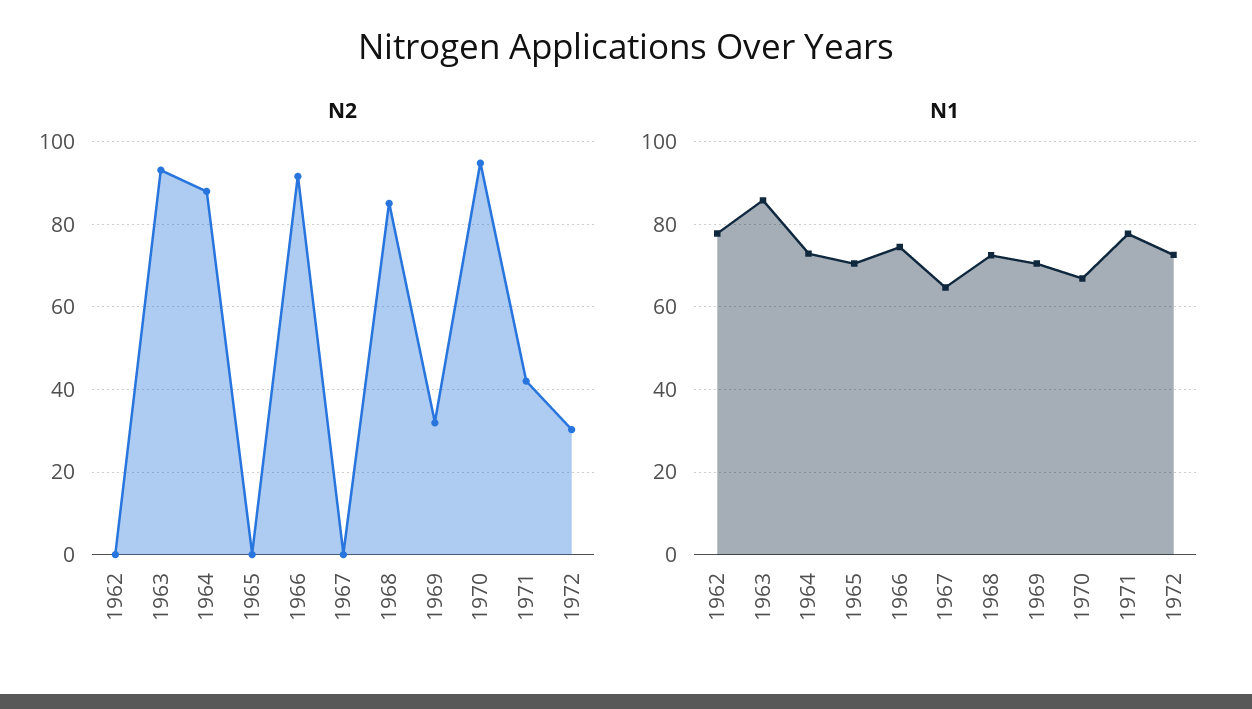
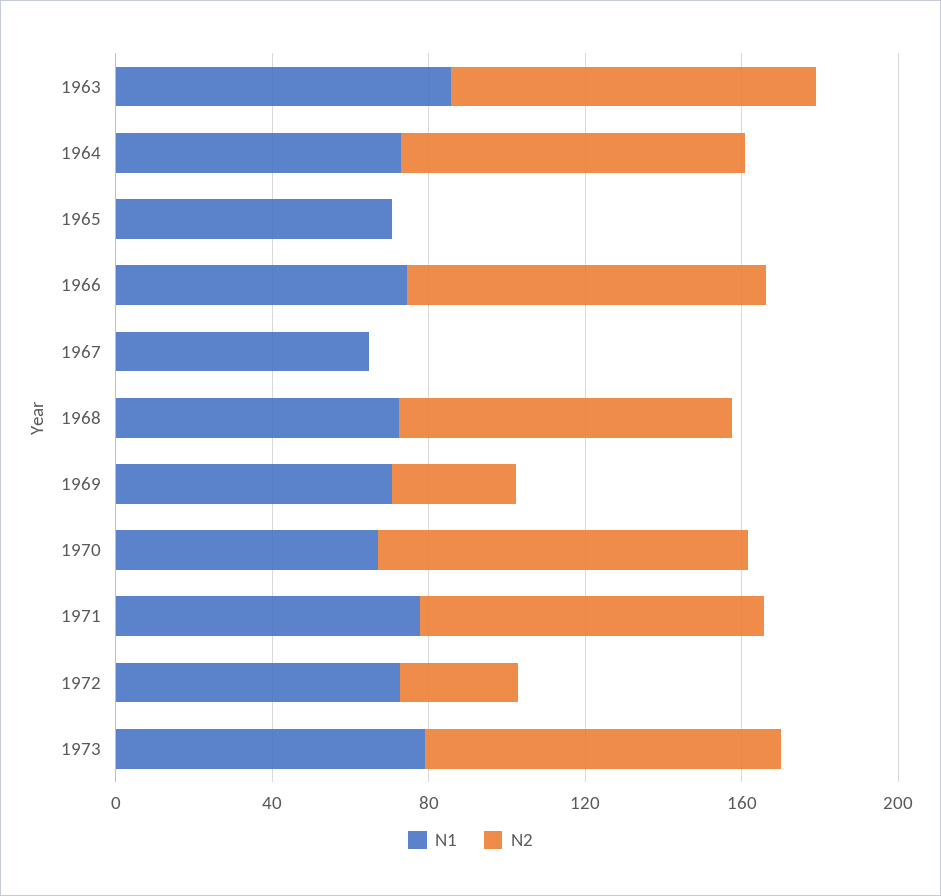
N2, 1962: 0 -> none
N2, 1971: 42 -> 90
N1, 1962: 78 -> none
N1, 1973: none -> 80
N2, 1973: none -> 90

